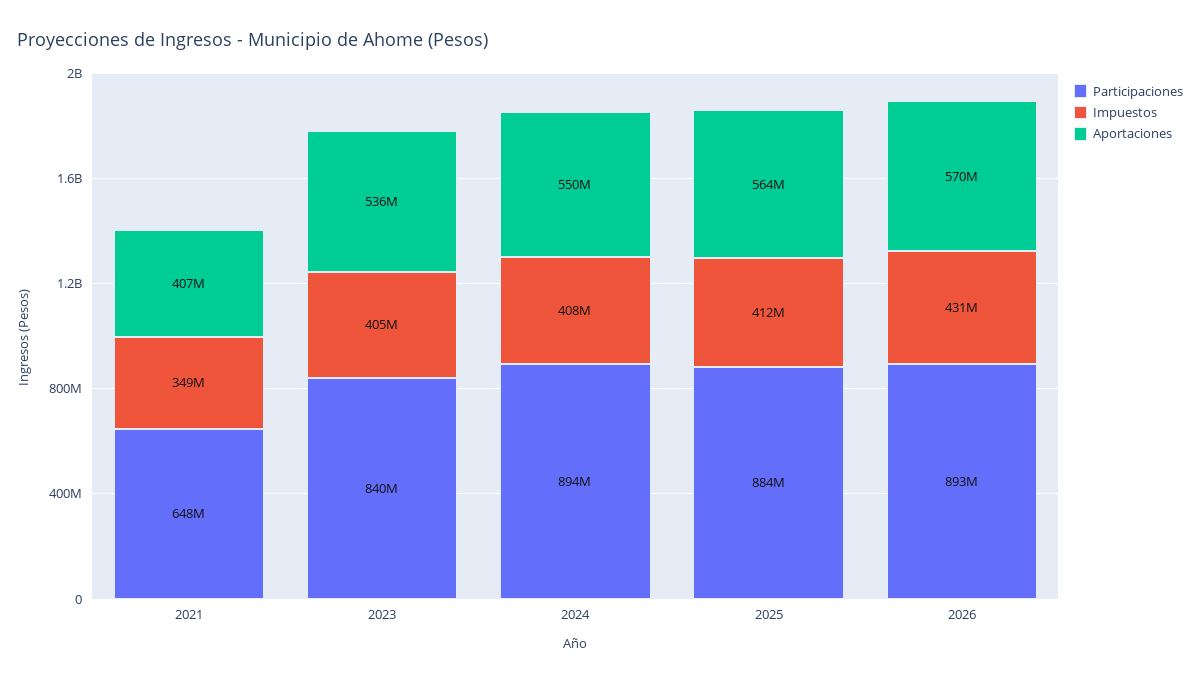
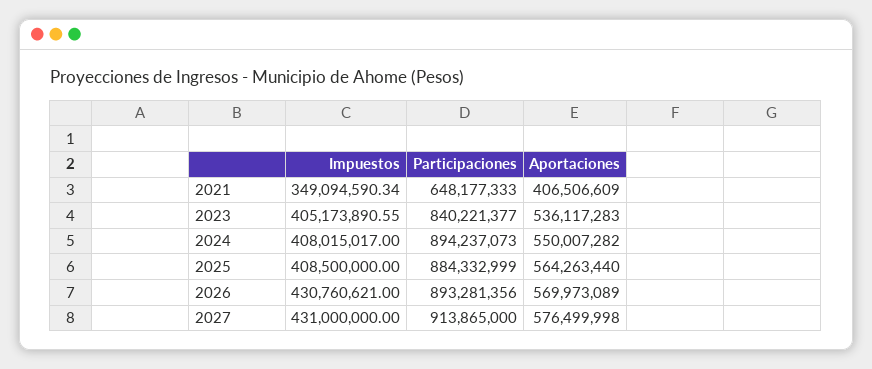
Impuestos, 2025: 412000000 -> 408500000
Impuestos, 2027: none -> 431000000
Participaciones, 2027: none -> 913865000
Aportaciones, 2027: none -> 576499998

